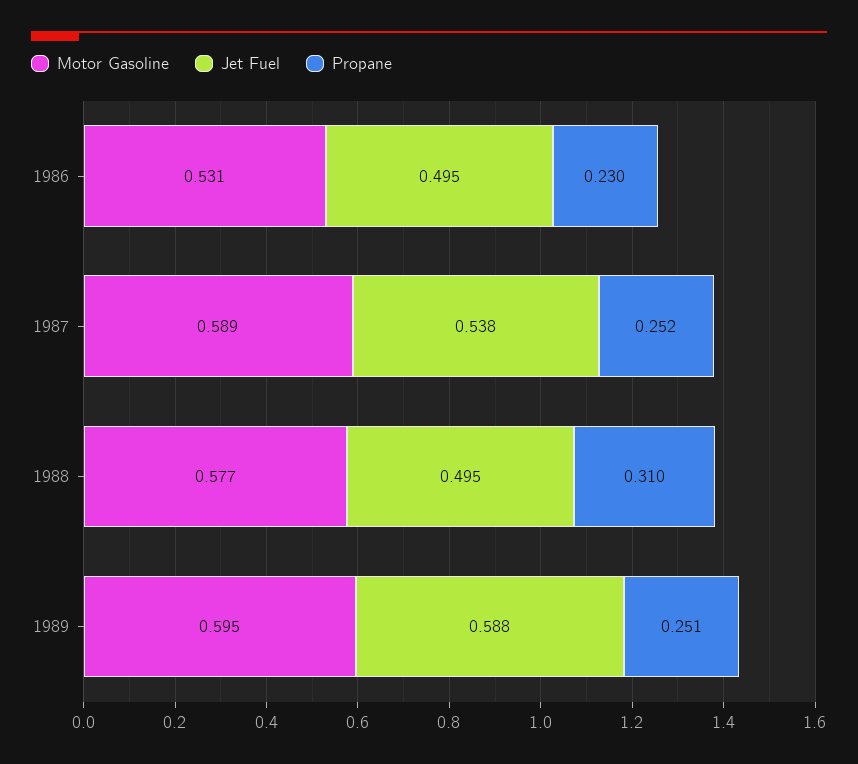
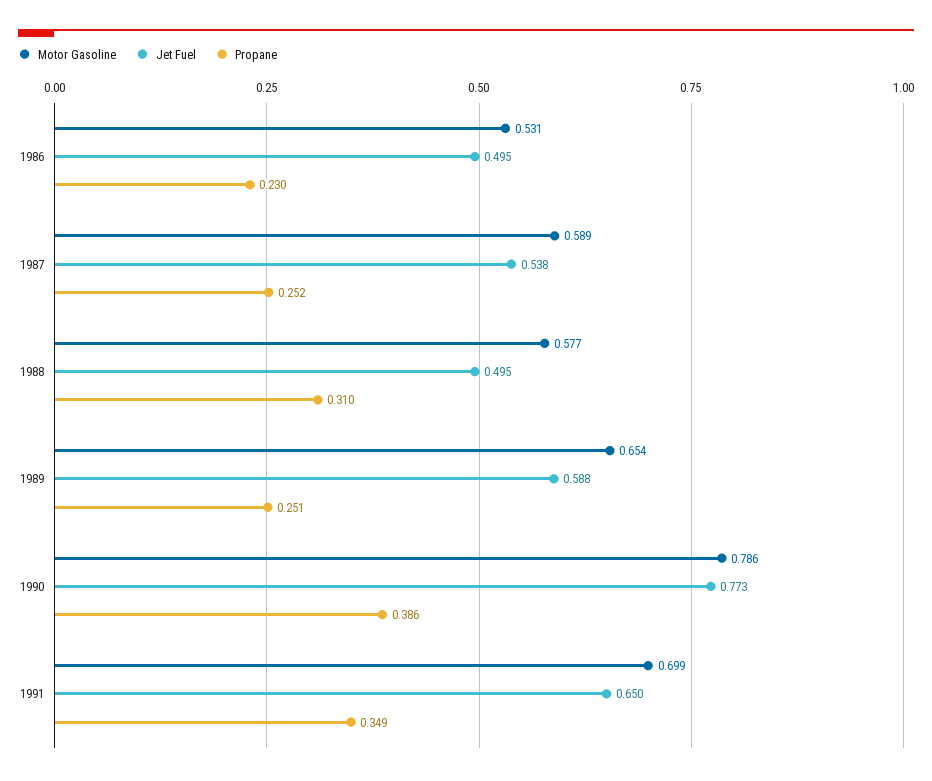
Motor Gasoline, 1989: 0.595 -> 0.654
Motor Gasoline, 1990: none -> 0.786
Jet Fuel, 1990: none -> 0.773
Propane, 1990: none -> 0.386
Motor Gasoline, 1991: none -> 0.699
Jet Fuel, 1991: none -> 0.65
Propane, 1991: none -> 0.349

